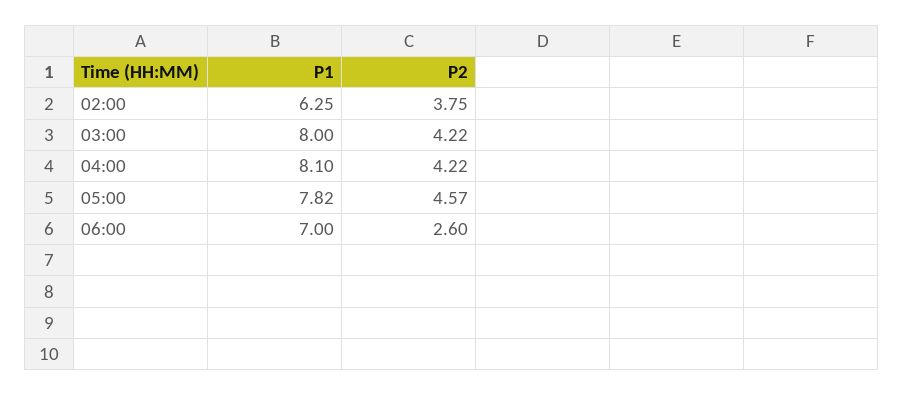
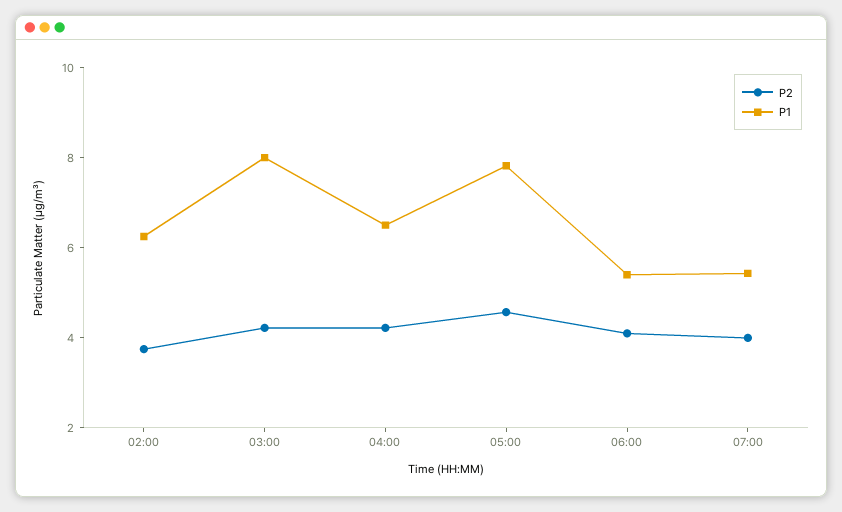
P1, 04:00: 8.1 -> 6.5
P1, 06:00: 7 -> 5.5
P2, 06:00: 2.6 -> 4
P2, 07:00: none -> 4
P1, 07:00: none -> 5.5

